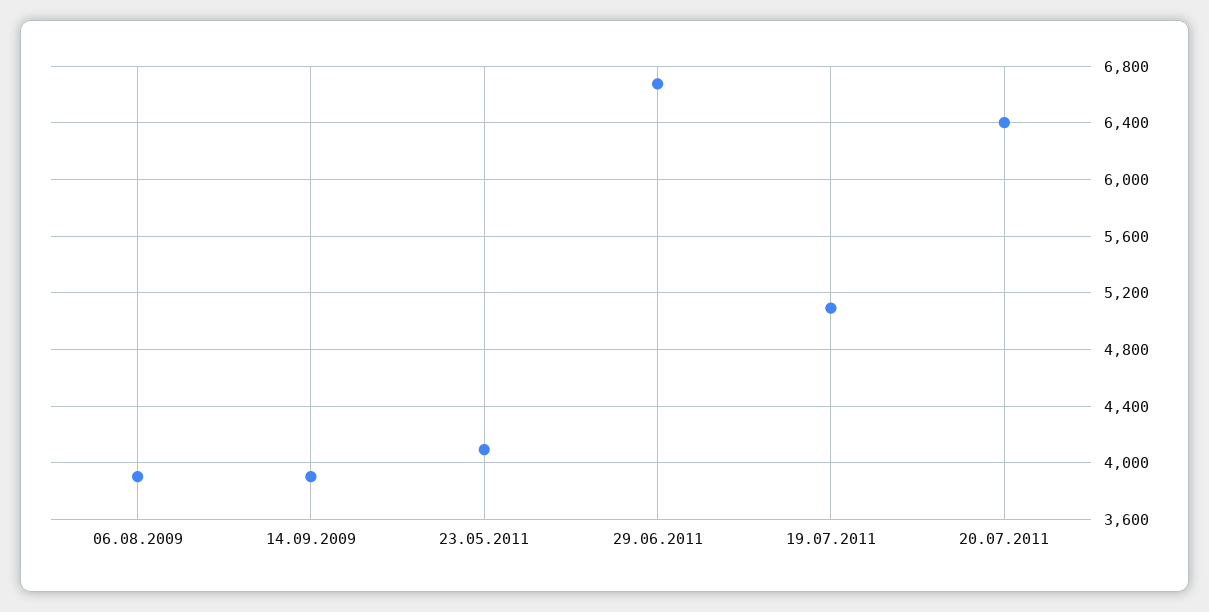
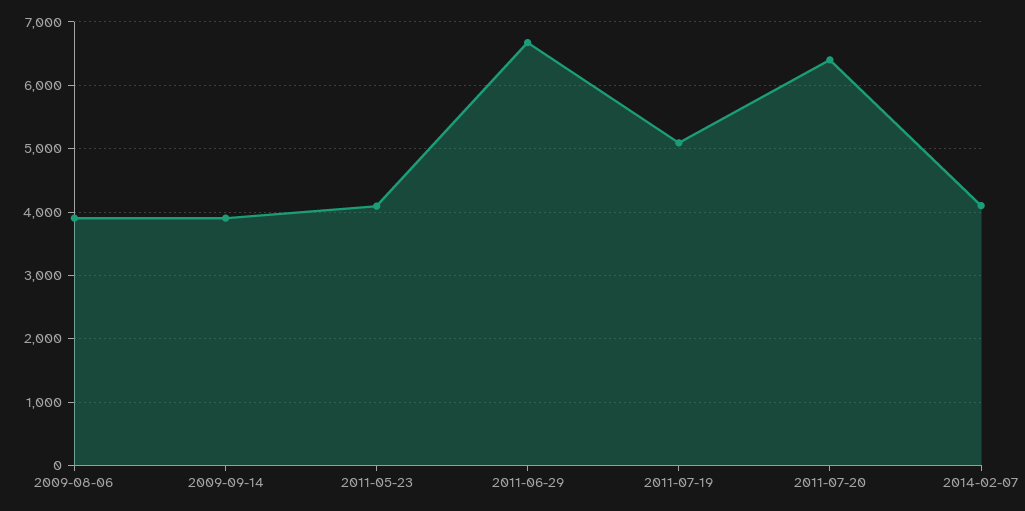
2014-02-07: none -> 4100

